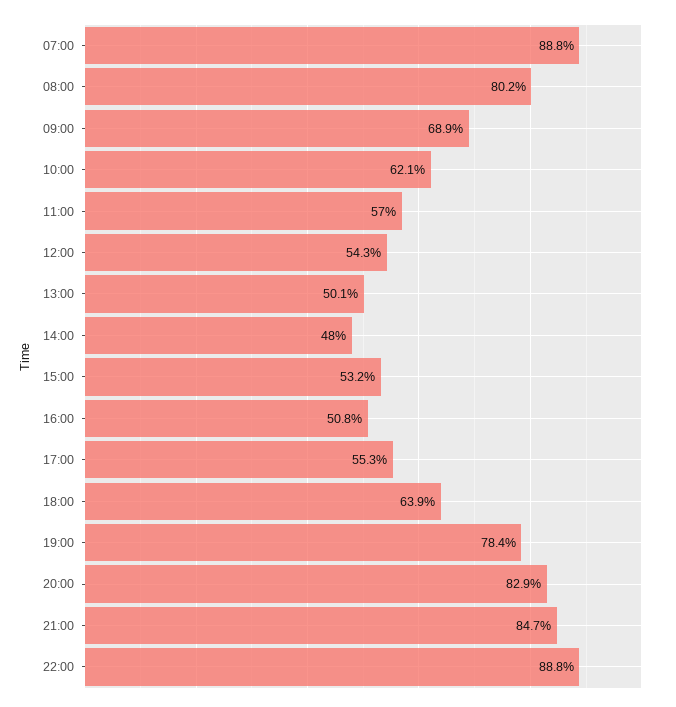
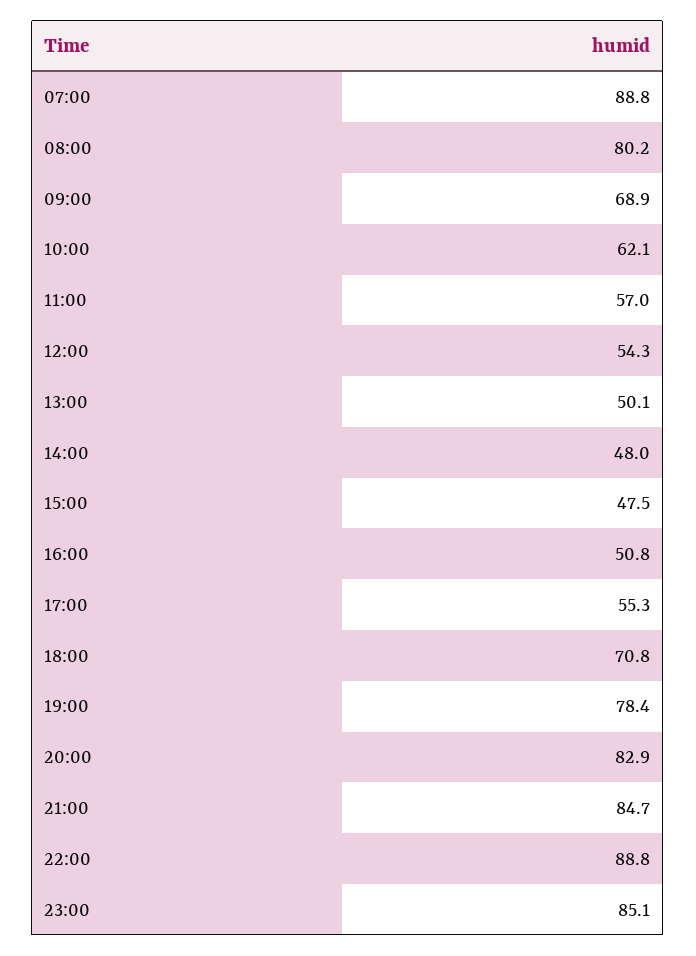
15:00: 53.2 -> 47.5
18:00: 63.9 -> 70.8
23:00: none -> 85.1

